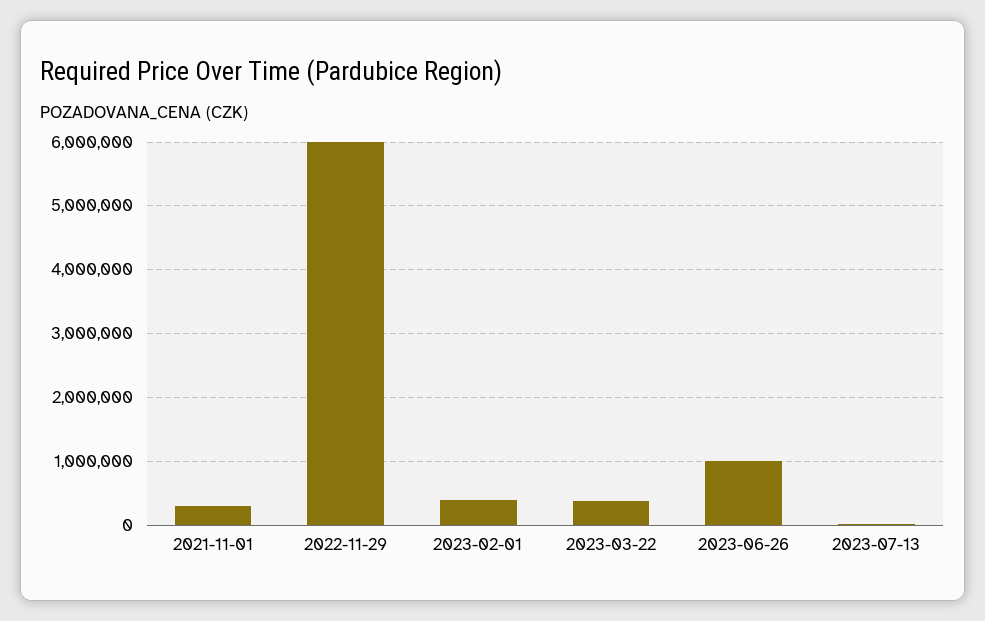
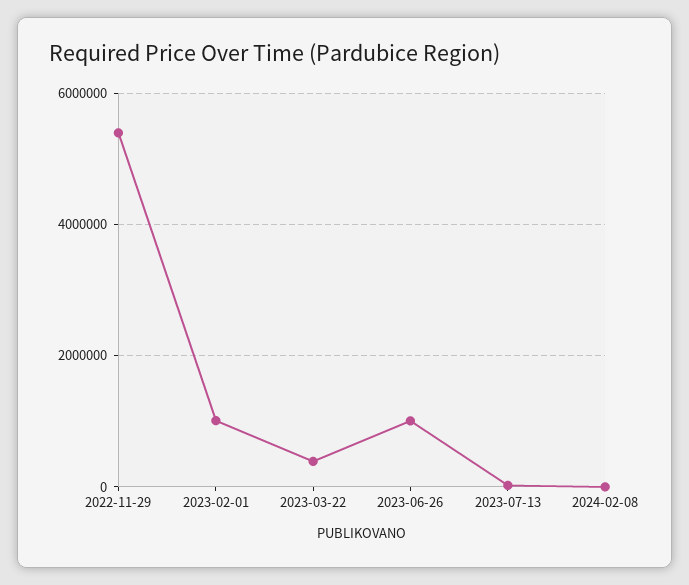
2021-11-01: 300000 -> none
2022-11-29: 6000000 -> 5400000
2023-02-01: 400000 -> 1000000
2024-02-08: none -> 0

